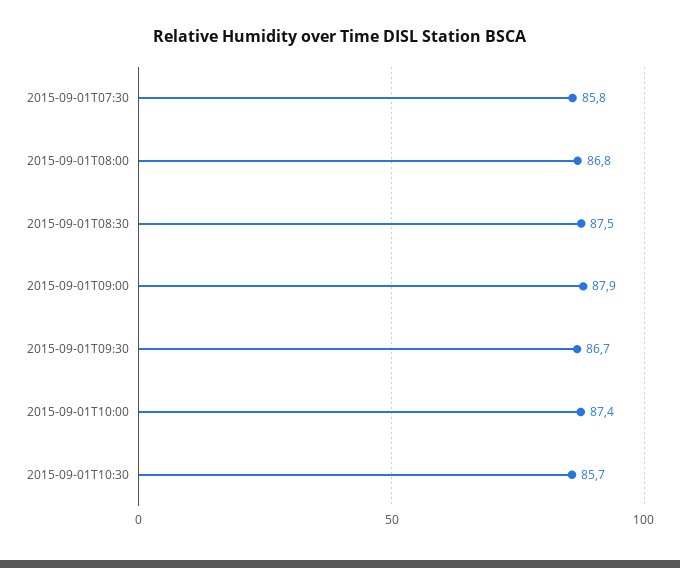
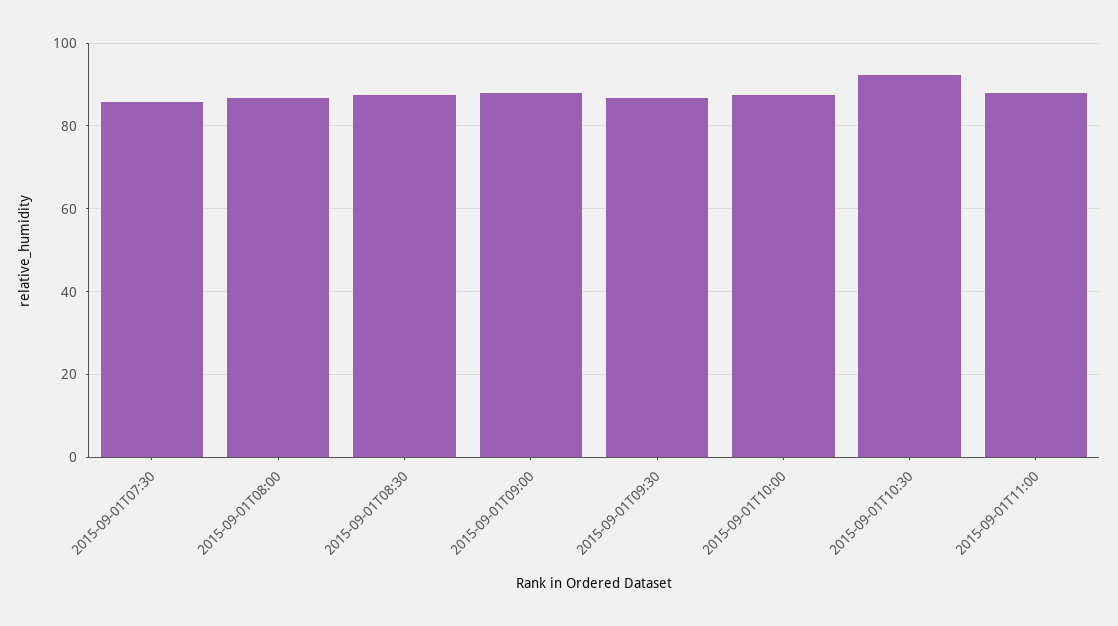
2015-09-01T10:30: 85.7 -> 92
2015-09-01T11:00: none -> 88

